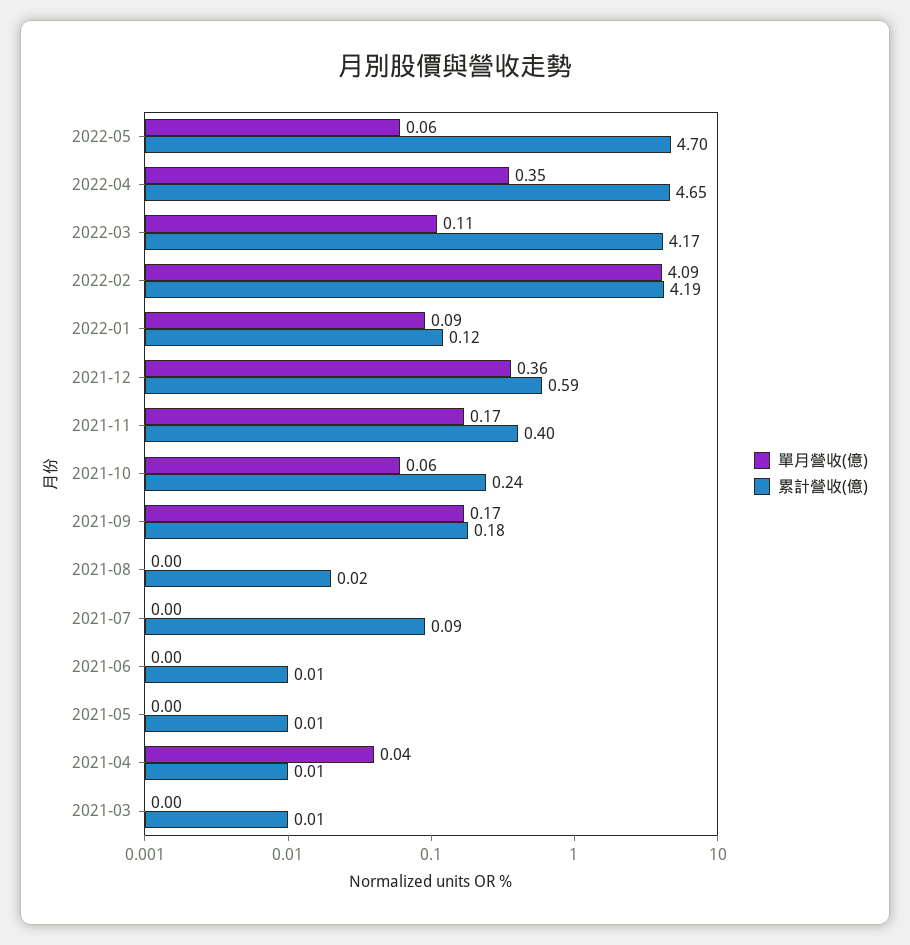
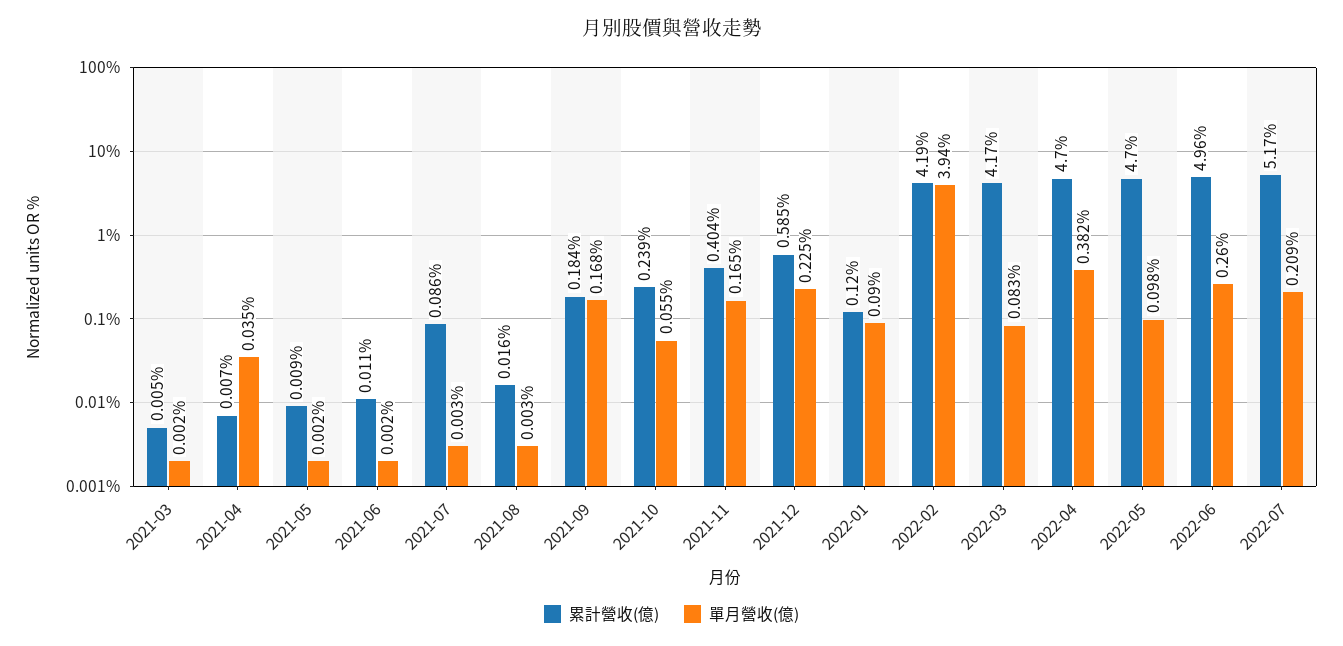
單月營收(億), 2022-05: 0.06 -> 0.098
單月營收(億), 2022-04: 0.35 -> 0.382
累計營收(億), 2022-04: 4.65 -> 4.7
單月營收(億), 2022-03: 0.11 -> 0.083
單月營收(億), 2022-02: 4.09 -> 3.94
單月營收(億), 2021-12: 0.36 -> 0.225
累計營收(億), 2022-06: none -> 4.96
單月營收(億), 2022-06: none -> 0.26
累計營收(億), 2022-07: none -> 5.17
單月營收(億), 2022-07: none -> 0.209

